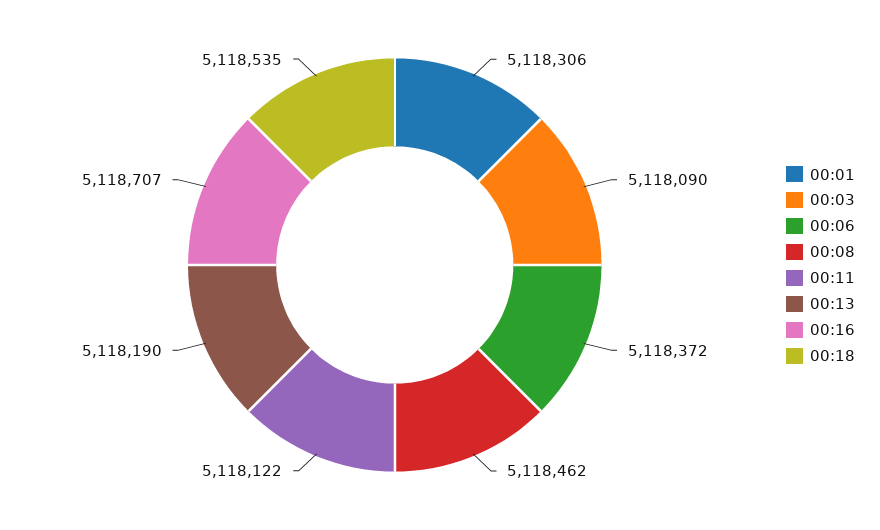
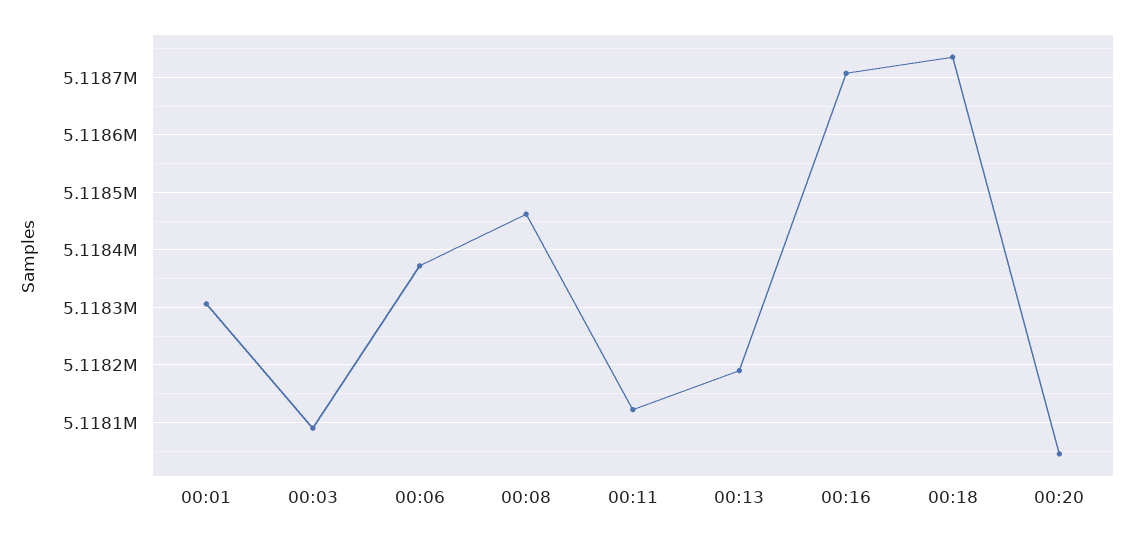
00:18: 5118535 -> 5118740
00:20: none -> 5118040

